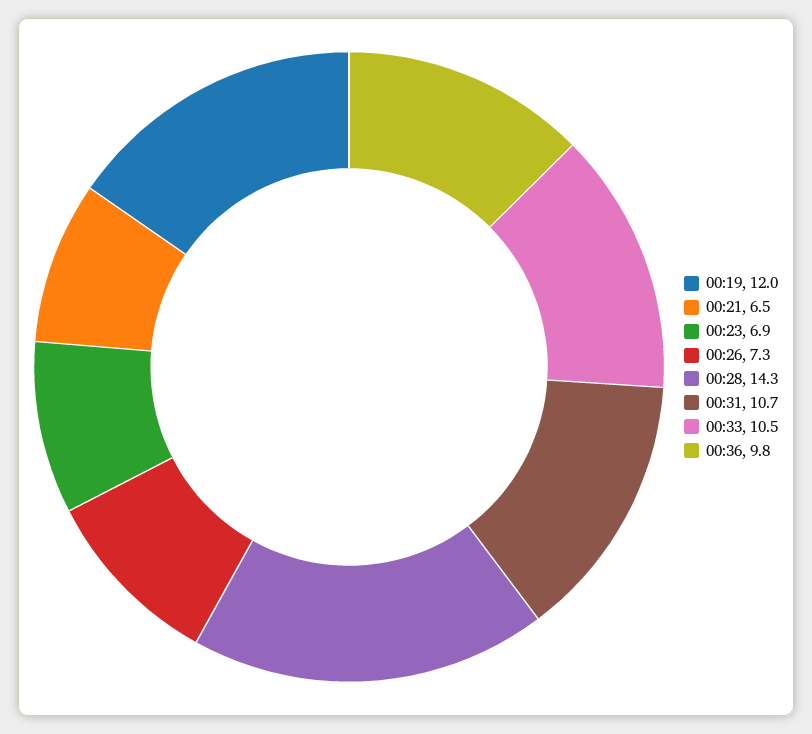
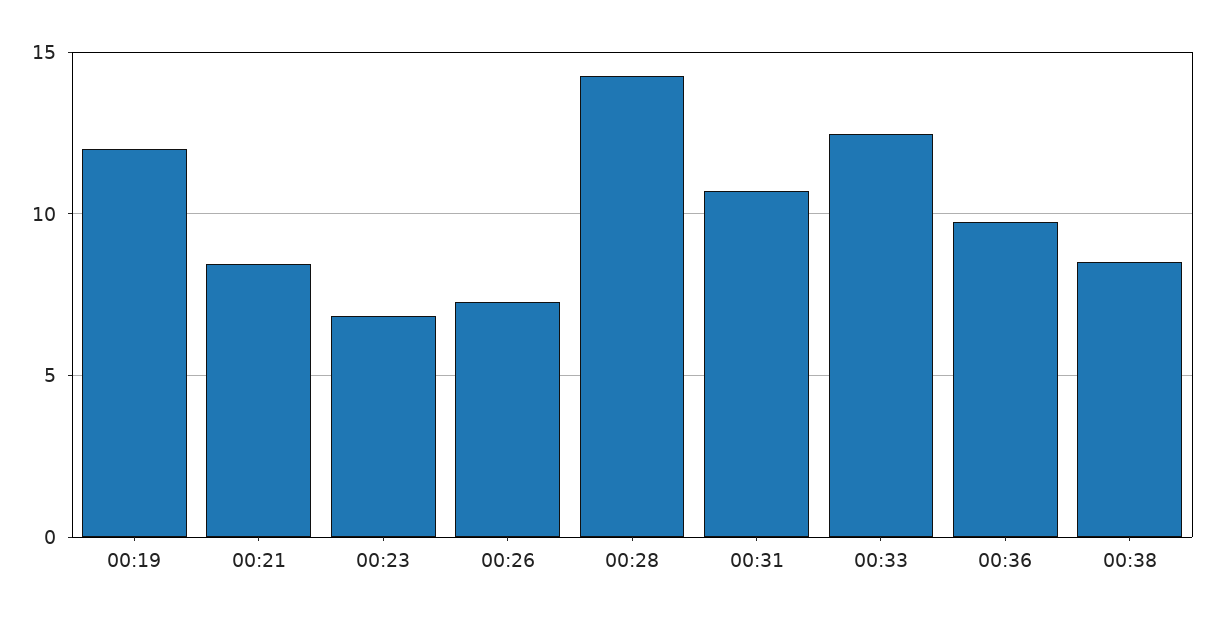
00:21: 6.5 -> 8.5
00:33: 10.5 -> 12.5
00:38: none -> 8.5

